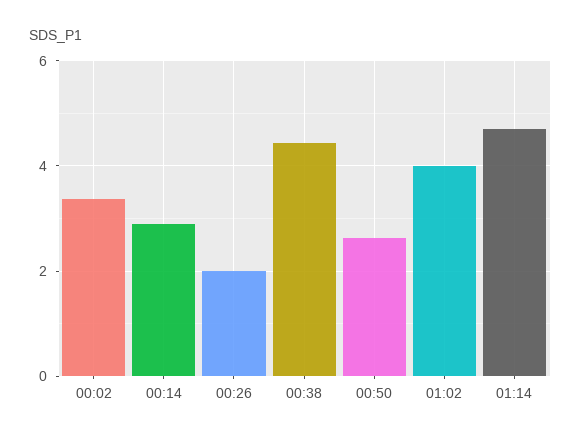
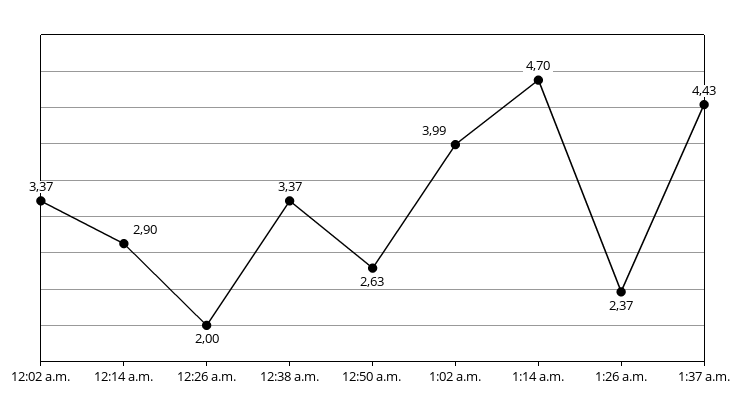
00:38: 4.4 -> 3.37
1:26 a.m.: none -> 2.37
1:37 a.m.: none -> 4.43

